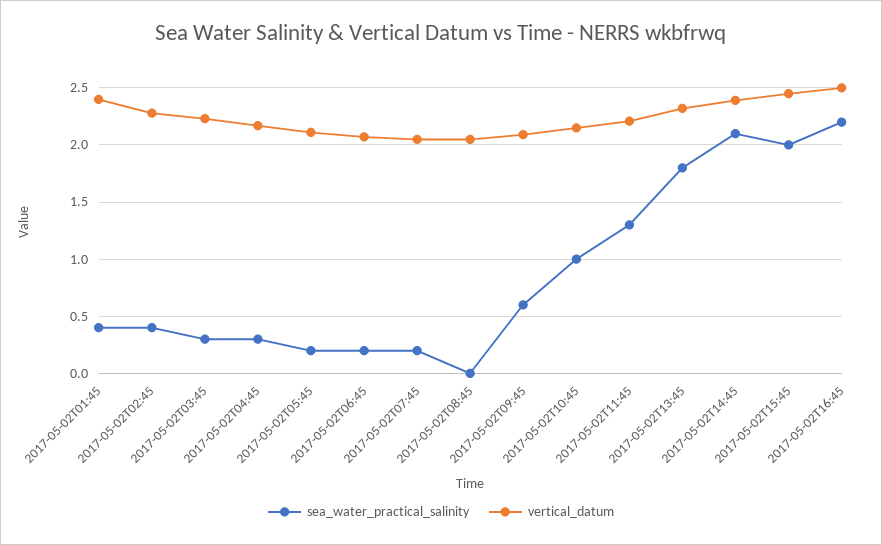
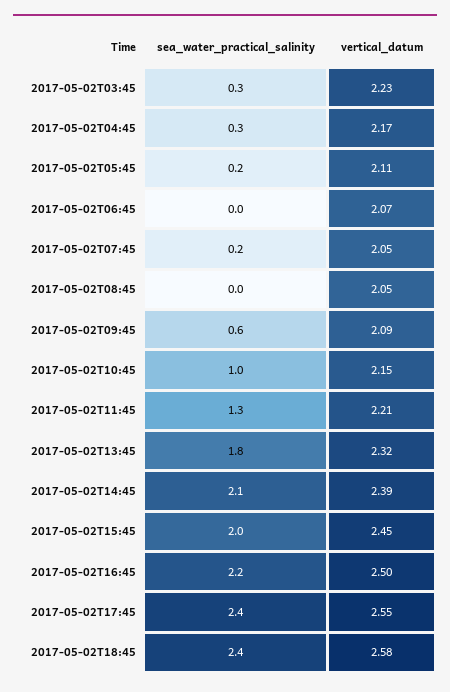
sea_water_practical_salinity, 2017-05-02T01:45: 0.4 -> none
vertical_datum, 2017-05-02T01:45: 2.4 -> none
sea_water_practical_salinity, 2017-05-02T02:45: 0.4 -> none
vertical_datum, 2017-05-02T02:45: 2.3 -> none
sea_water_practical_salinity, 2017-05-02T06:45: 0.2 -> 0
sea_water_practical_salinity, 2017-05-02T17:45: none -> 2.4
vertical_datum, 2017-05-02T17:45: none -> 2.55
sea_water_practical_salinity, 2017-05-02T18:45: none -> 2.4
vertical_datum, 2017-05-02T18:45: none -> 2.58

